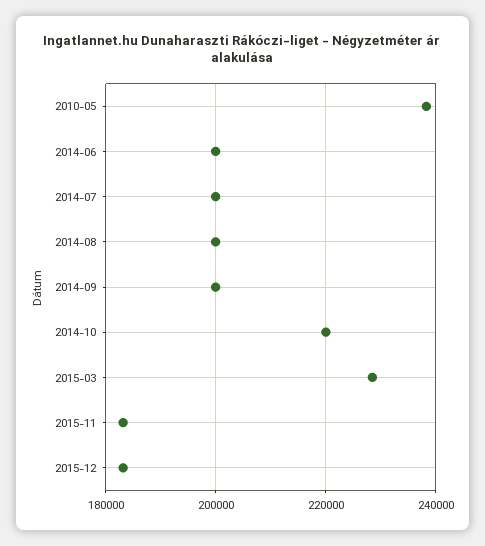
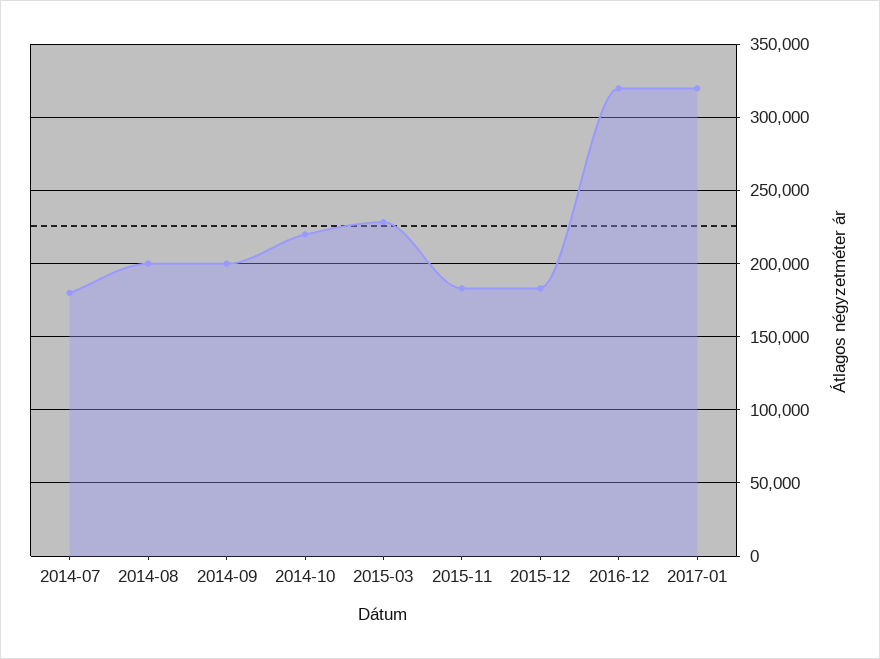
2010-05: 238000 -> none
2014-06: 200000 -> none
2014-07: 200000 -> 180000
2016-12: none -> 320000
2017-01: none -> 320000

